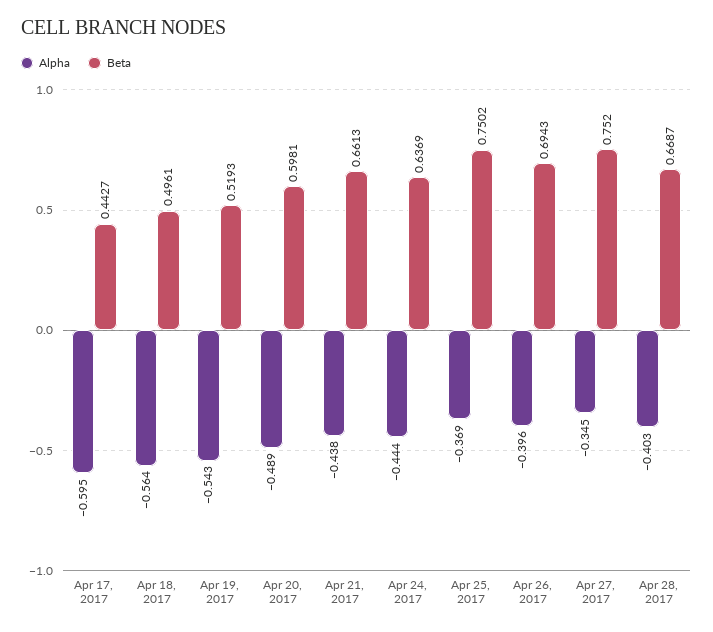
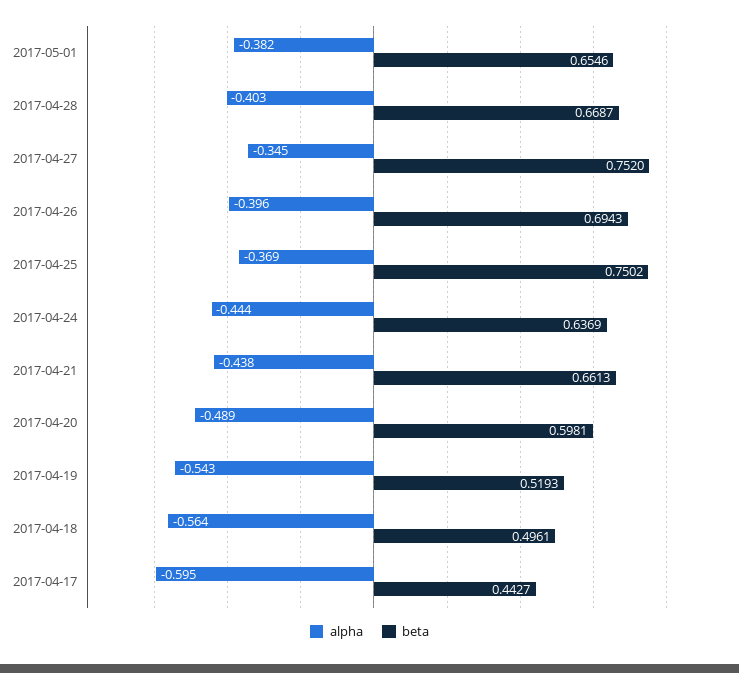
Alpha, 2017-05-01: none -> -0.382
Beta, 2017-05-01: none -> 0.6546

